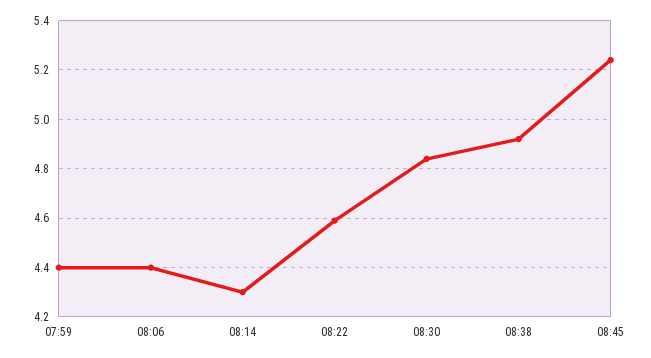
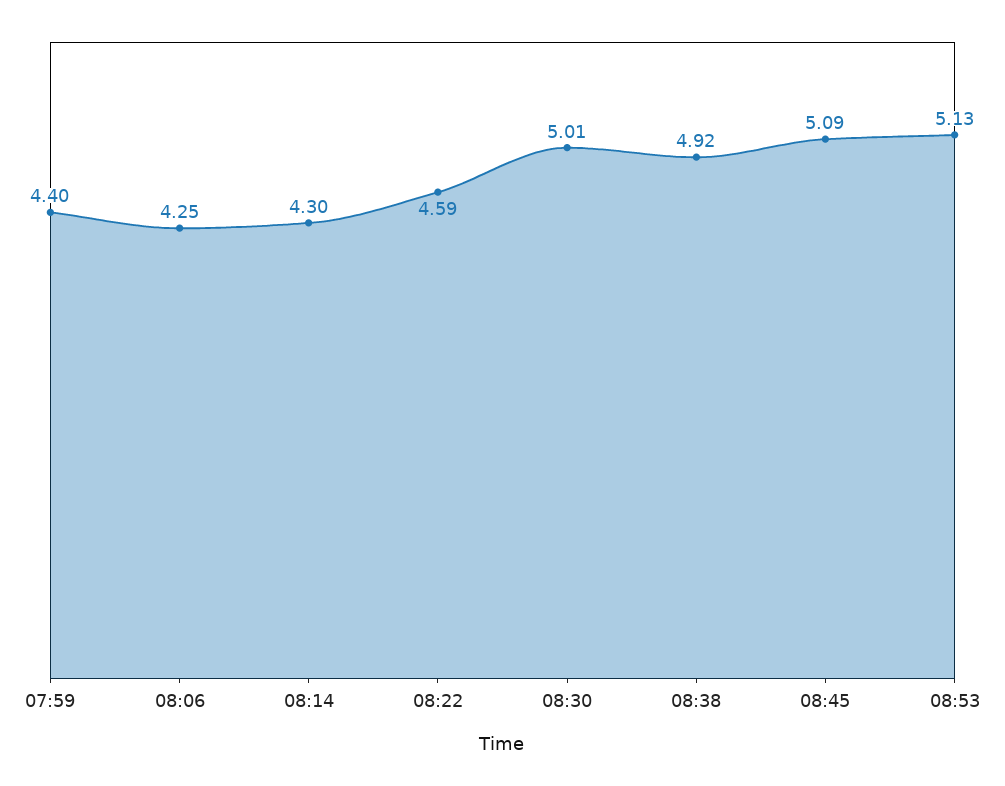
08:06: 4.4 -> 4.25
08:30: 4.85 -> 5.01
08:45: 5.25 -> 5.09
08:53: none -> 5.13

